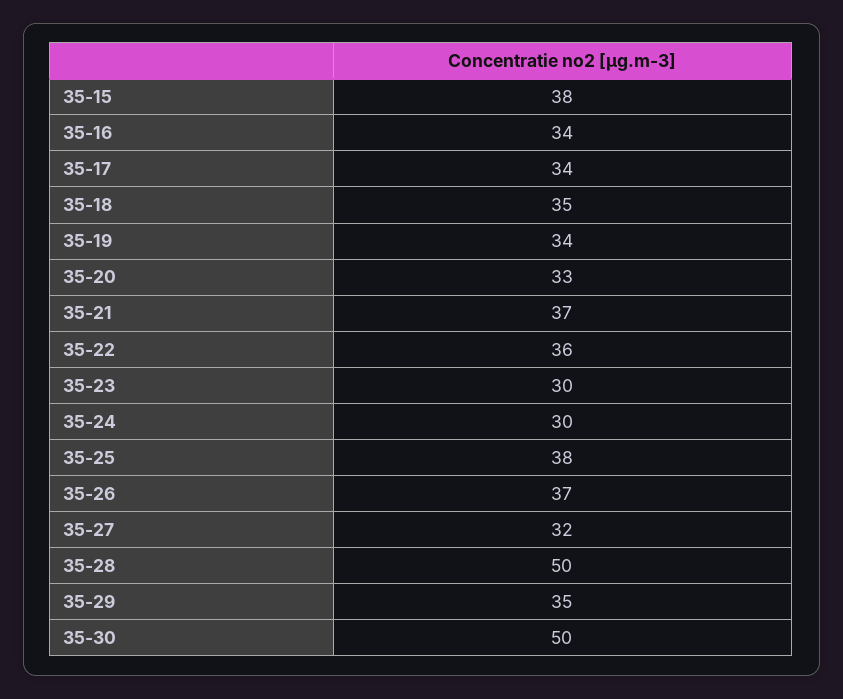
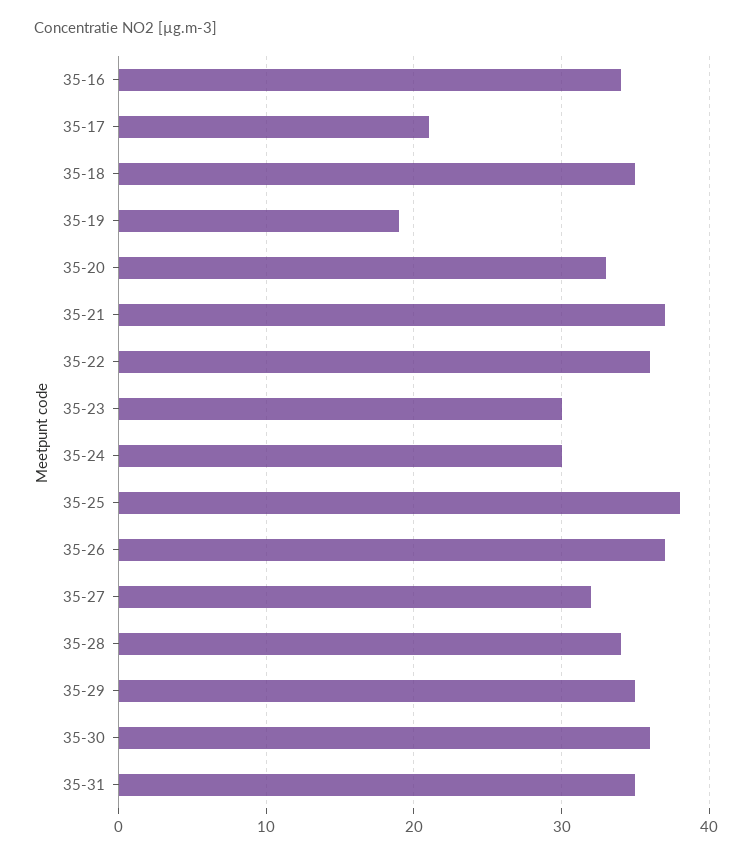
35-15: 38 -> none
35-17: 34 -> 21
35-19: 34 -> 19
35-28: 50 -> 34
35-30: 50 -> 36
35-31: none -> 35

